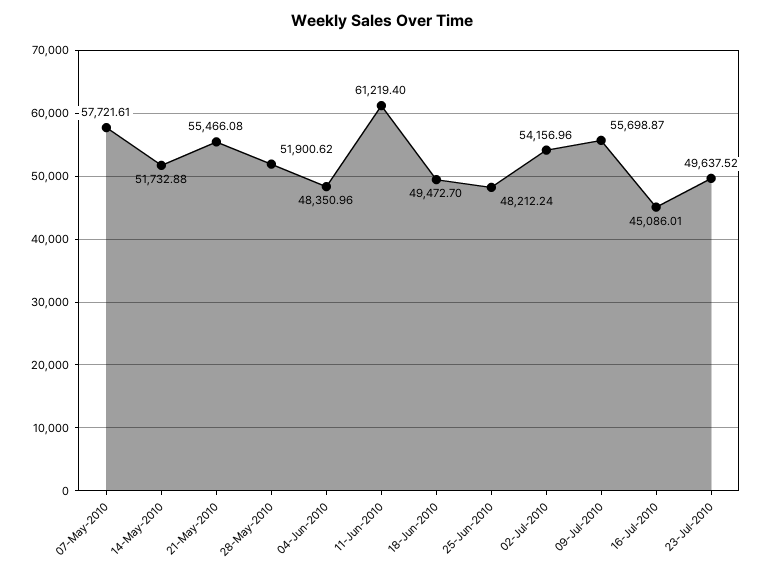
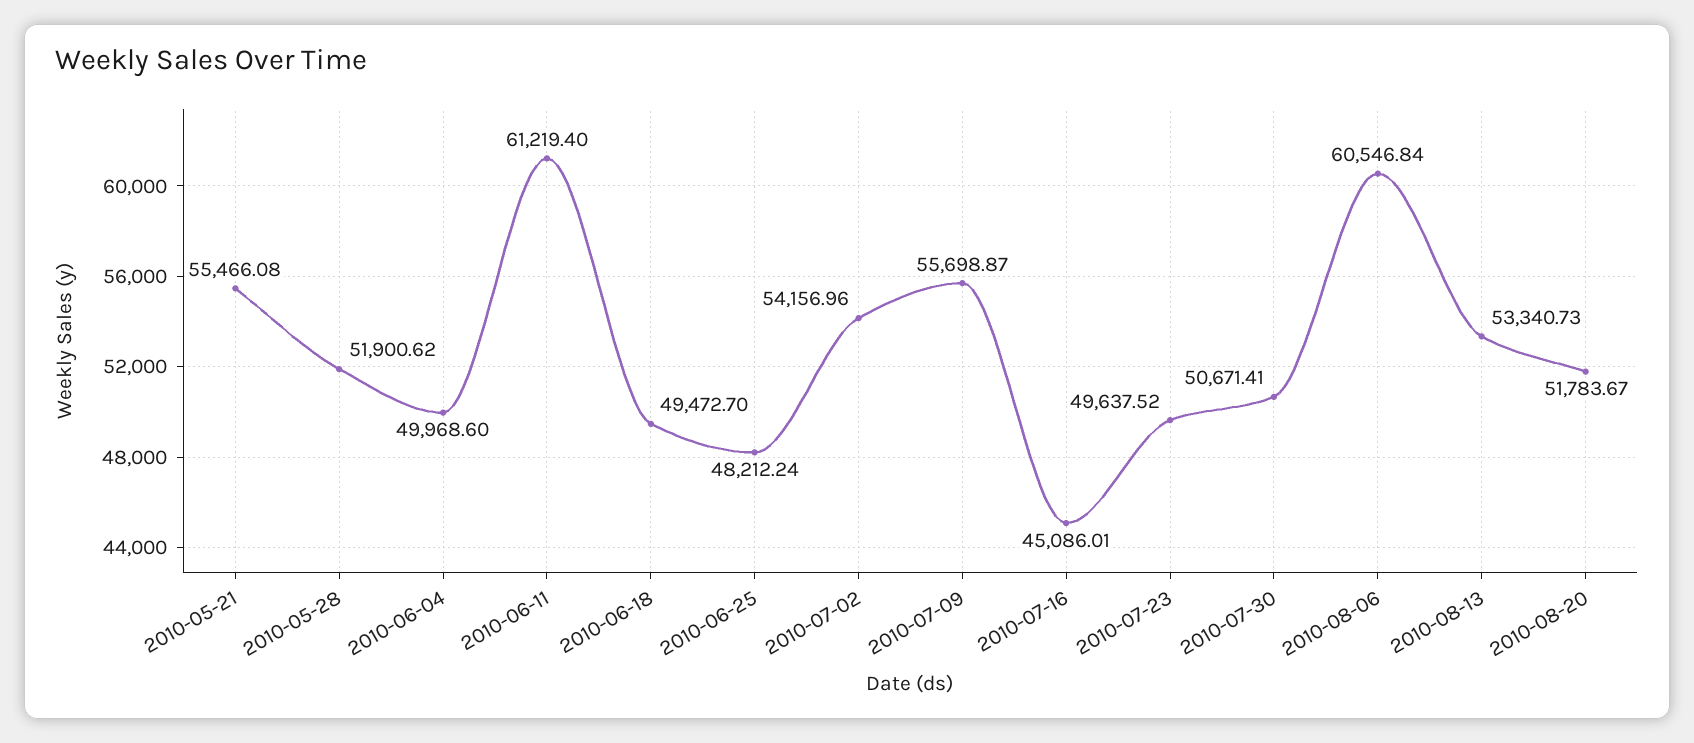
07-May-2010: 57721.61 -> none
14-May-2010: 51732.88 -> none
04-Jun-2010: 48350.96 -> 49968.6
2010-07-30: none -> 50671.41
2010-08-06: none -> 60546.84
2010-08-13: none -> 53340.73
2010-08-20: none -> 51783.67

